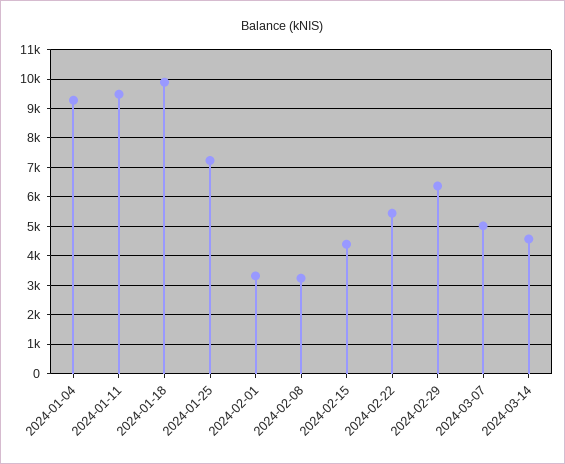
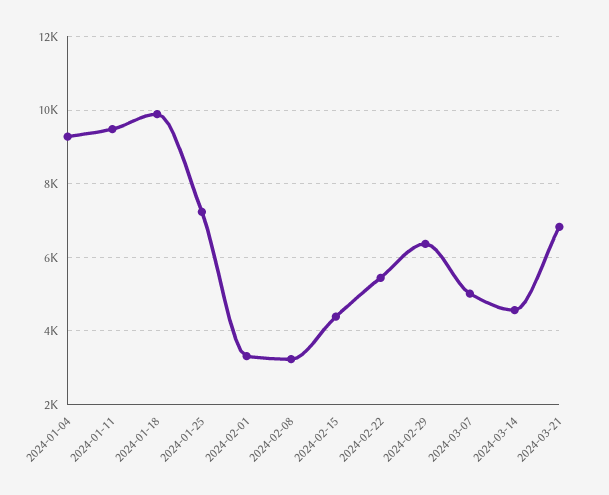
2024-03-21: none -> 6800

